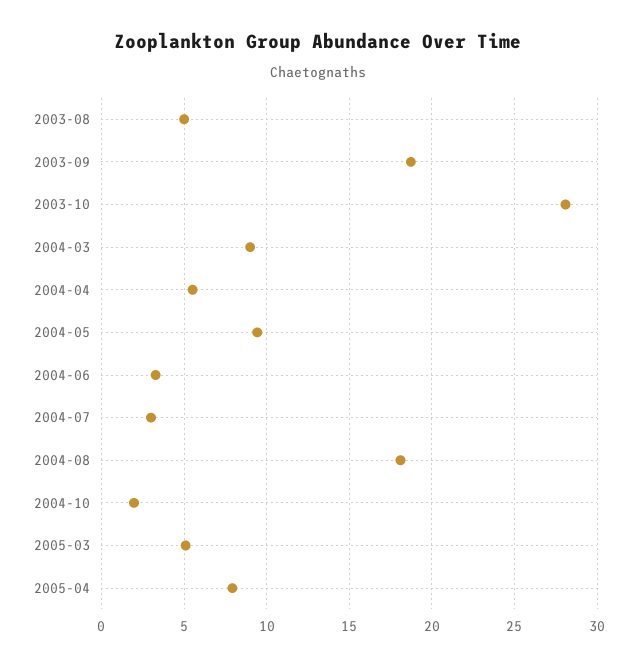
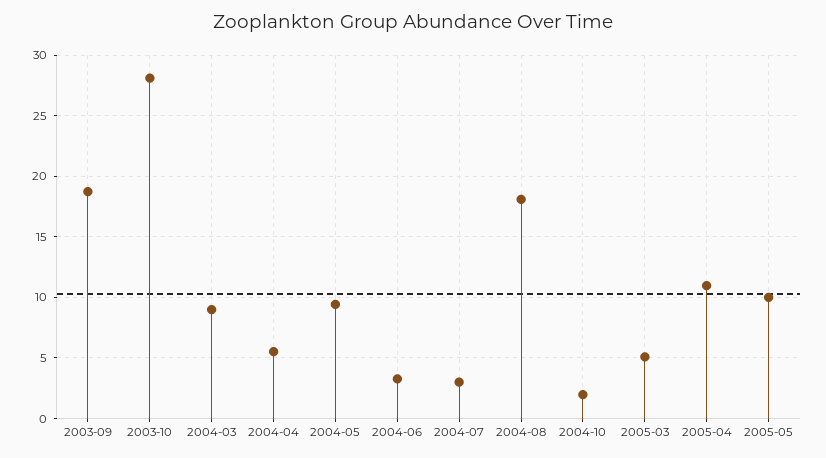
2003-08: 5 -> none
2005-04: 8 -> 11
2005-05: none -> 10

